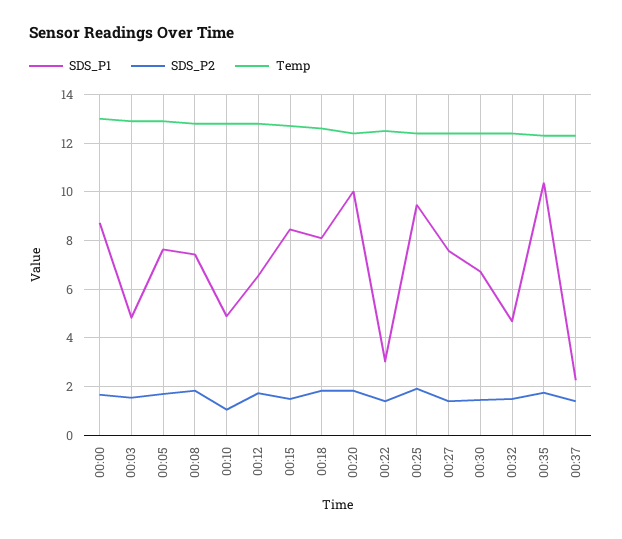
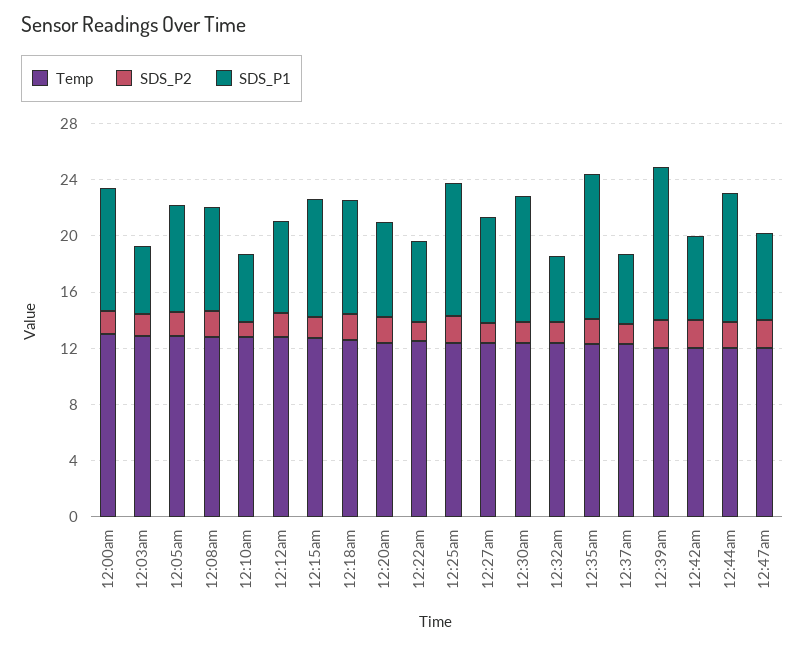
SDS_P1, 00:20: 10 -> 7
SDS_P1, 00:22: 3 -> 6
SDS_P1, 00:30: 6.75 -> 9
SDS_P1, 00:37: 2.25 -> 5
Temp, 12:39am: none -> 12
SDS_P2, 12:39am: none -> 2
SDS_P1, 12:39am: none -> 11
Temp, 12:42am: none -> 12
SDS_P2, 12:42am: none -> 2
SDS_P1, 12:42am: none -> 6
Temp, 12:44am: none -> 12
SDS_P2, 12:44am: none -> 2
SDS_P1, 12:44am: none -> 9
Temp, 12:47am: none -> 12
SDS_P2, 12:47am: none -> 2
SDS_P1, 12:47am: none -> 6

